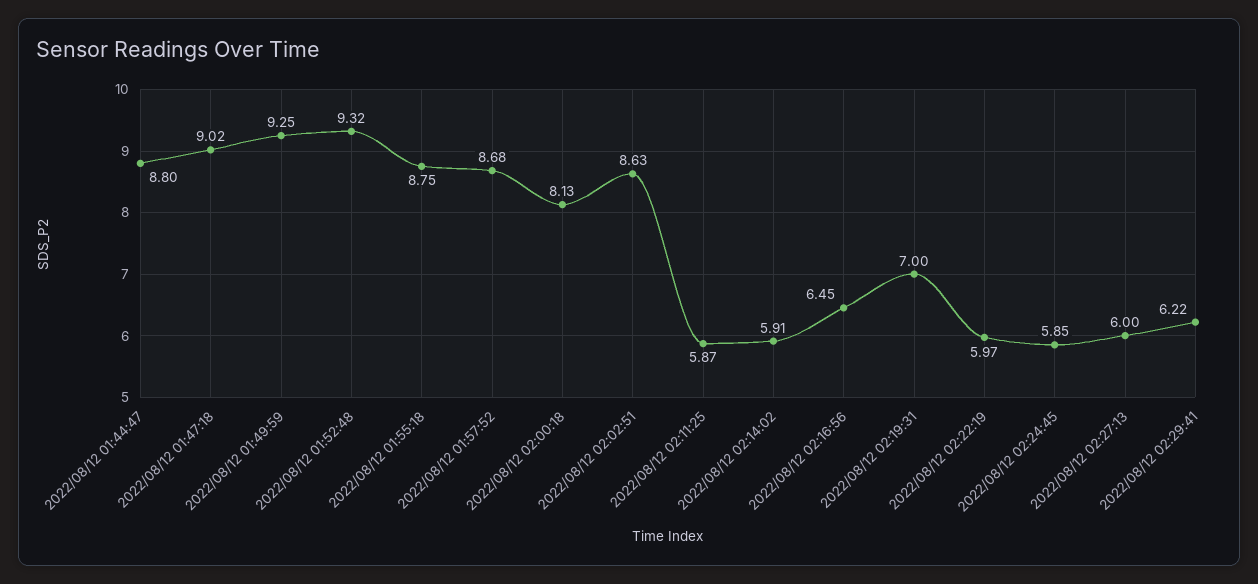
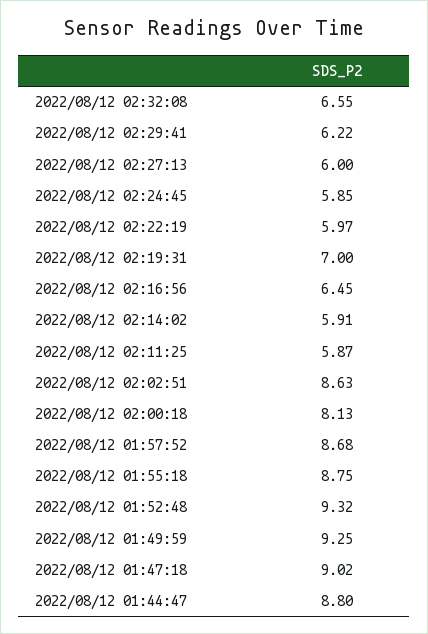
2022/08/12 02:32:08: none -> 6.55

